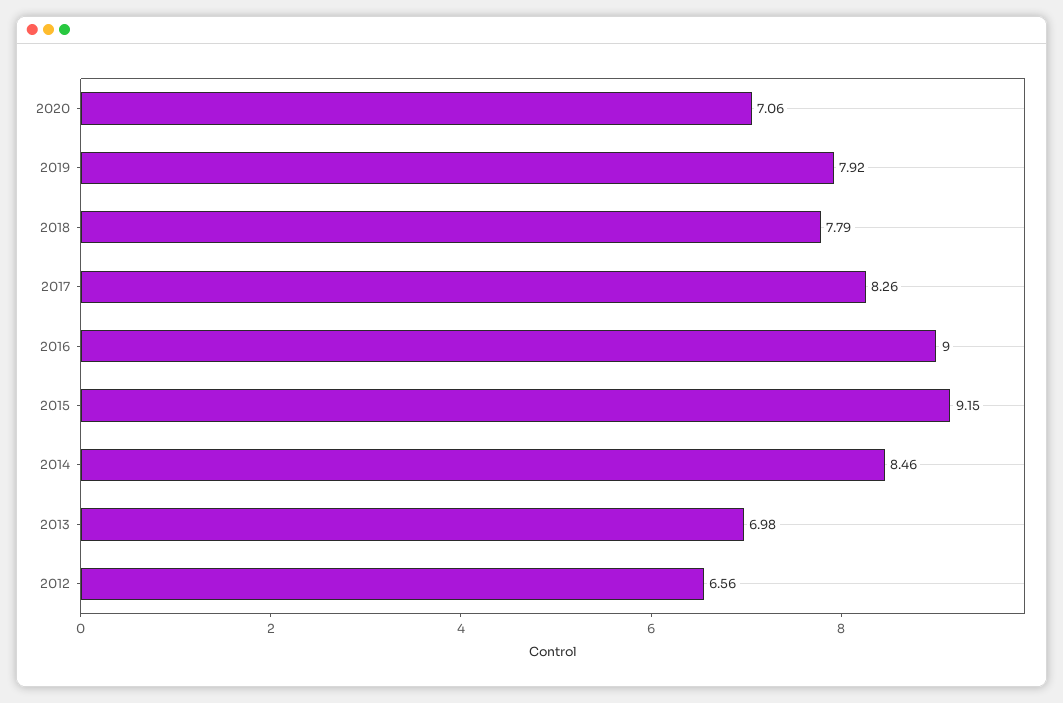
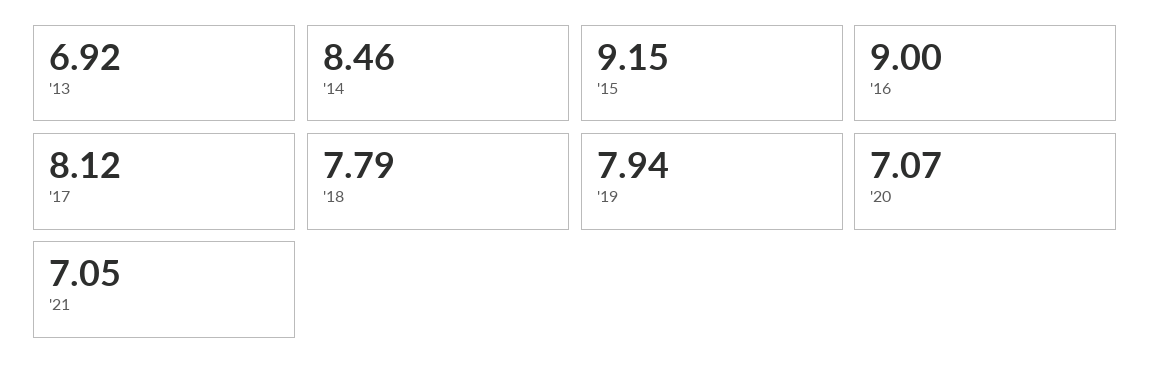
2020: 7.06 -> 7.07
2019: 7.92 -> 7.94
2017: 8.26 -> 8.12
2013: 6.98 -> 6.92
2012: 6.56 -> none
'21: none -> 7.05

